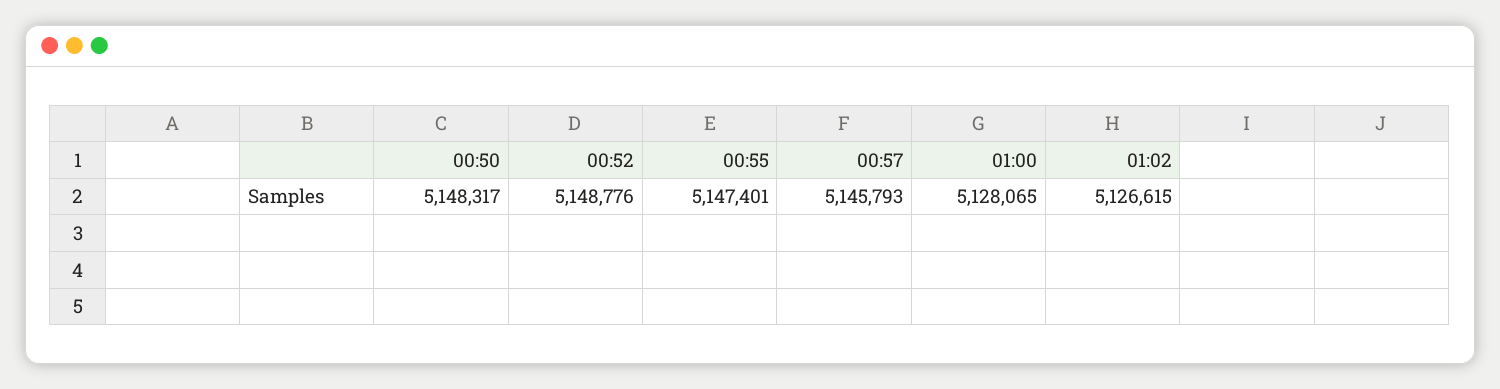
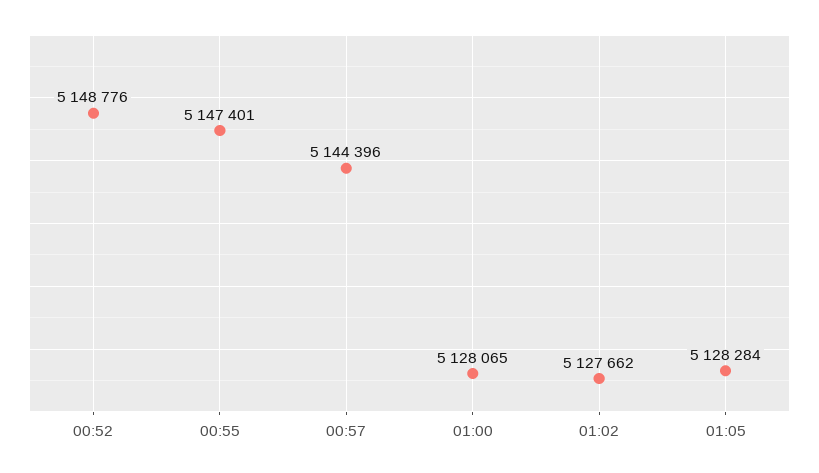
00:50: 5148317 -> none
00:57: 5145793 -> 5144396
01:02: 5126615 -> 5127662
01:05: none -> 5128284

